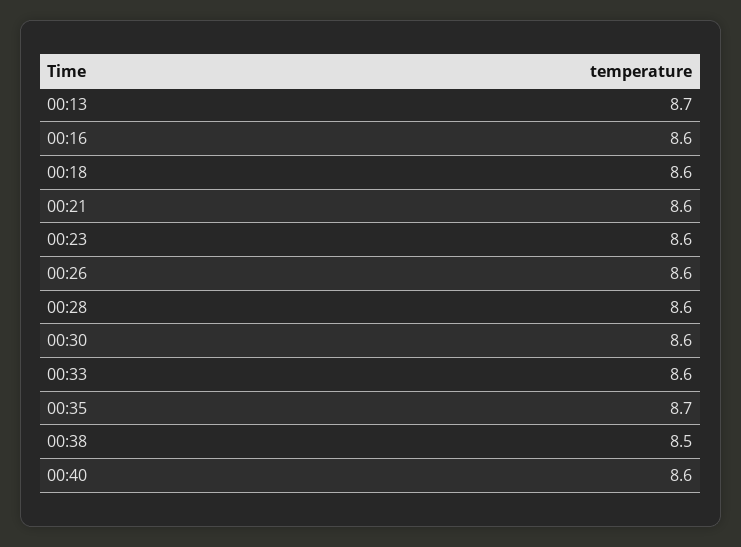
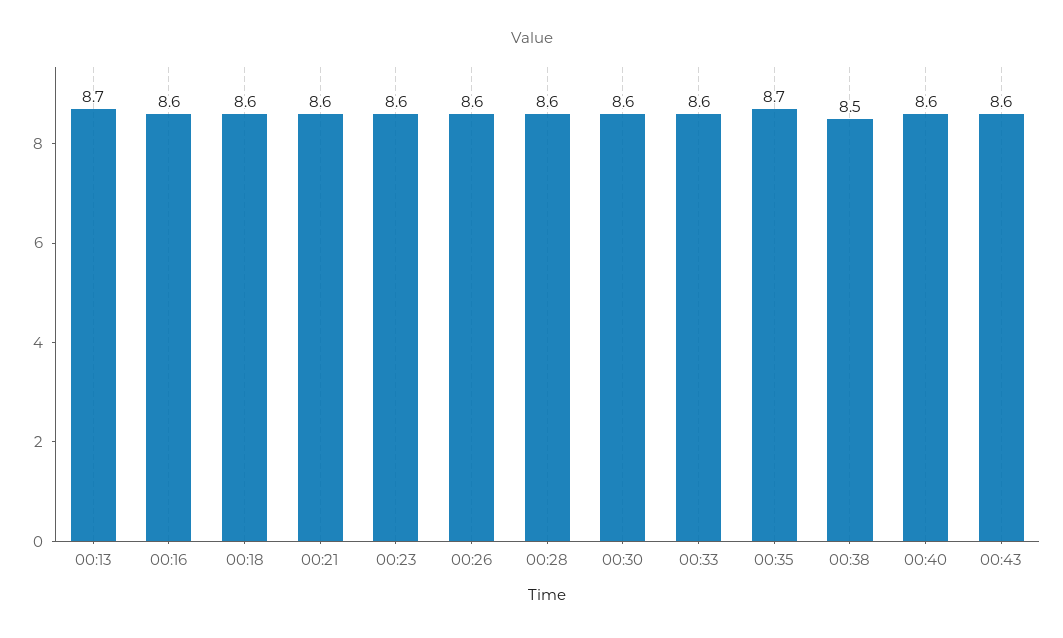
00:43: none -> 8.6

